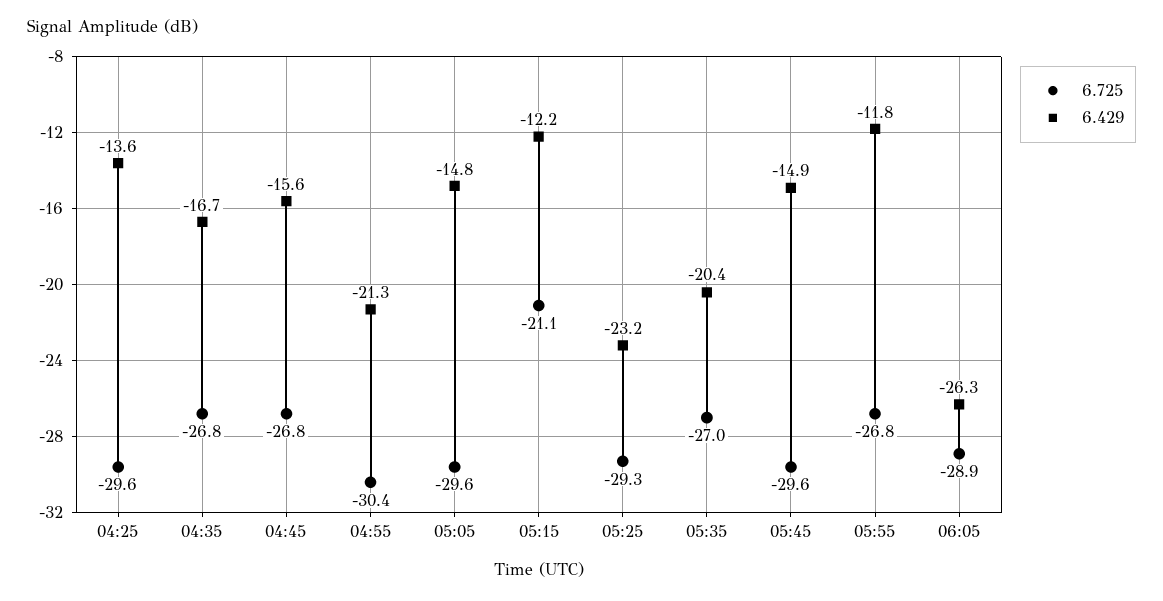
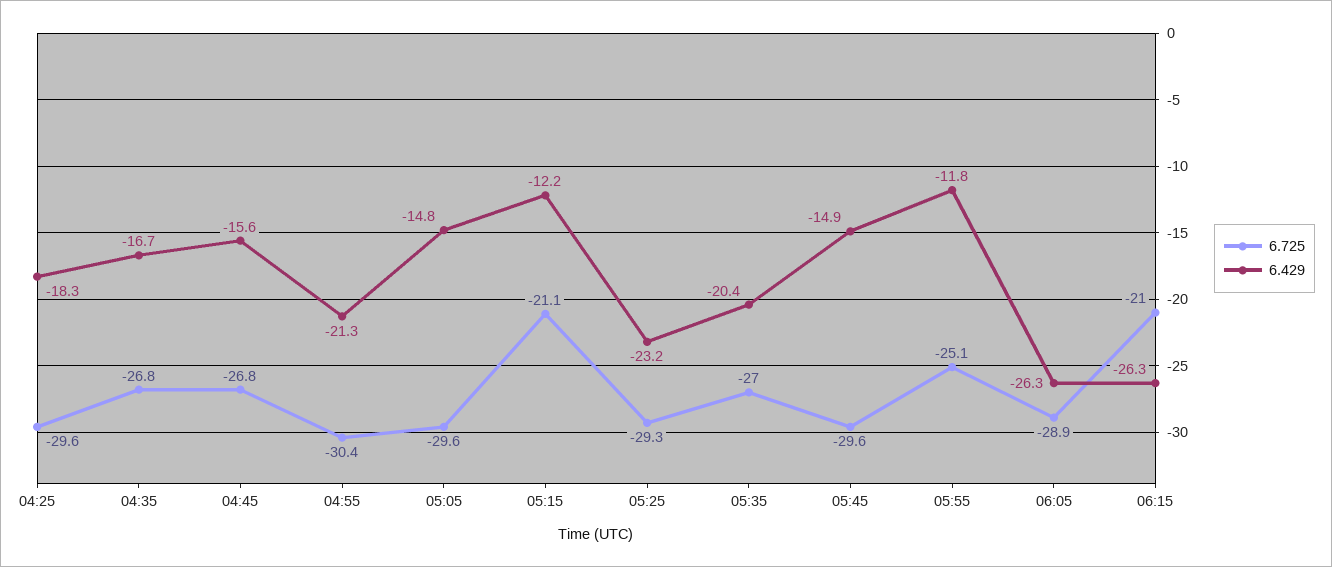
6.429, 04:25: -13.6 -> -18.3
6.725, 05:55: -26.8 -> -25.1
6.725, 06:15: none -> -21
6.429, 06:15: none -> -26.3

